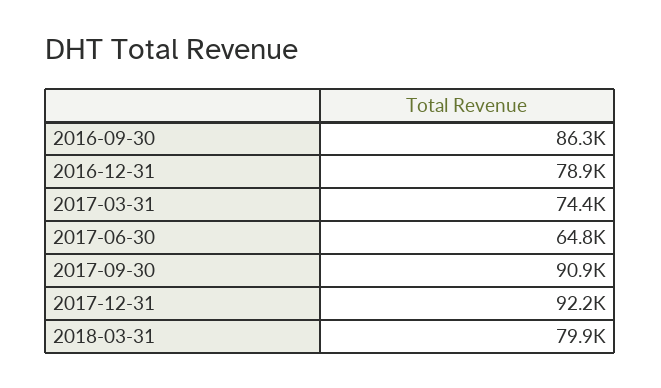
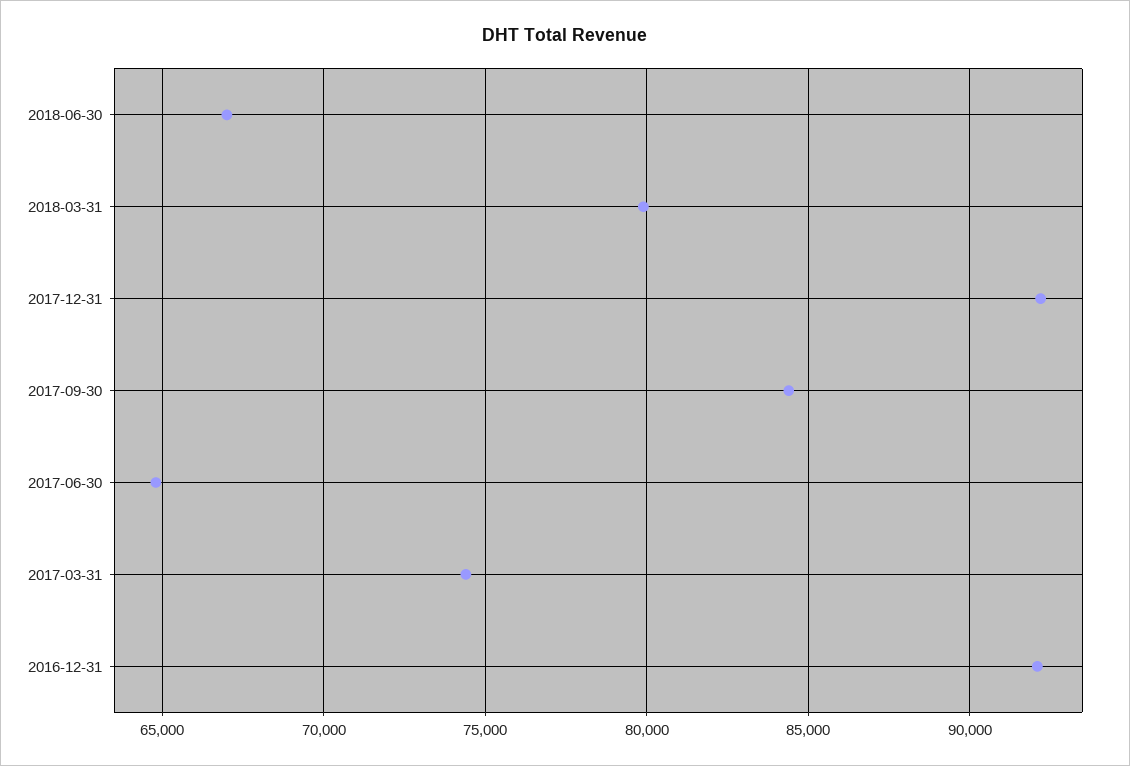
2016-09-30: 86300 -> none
2016-12-31: 78900 -> 92000
2017-09-30: 90900 -> 84500
2018-06-30: none -> 67000

